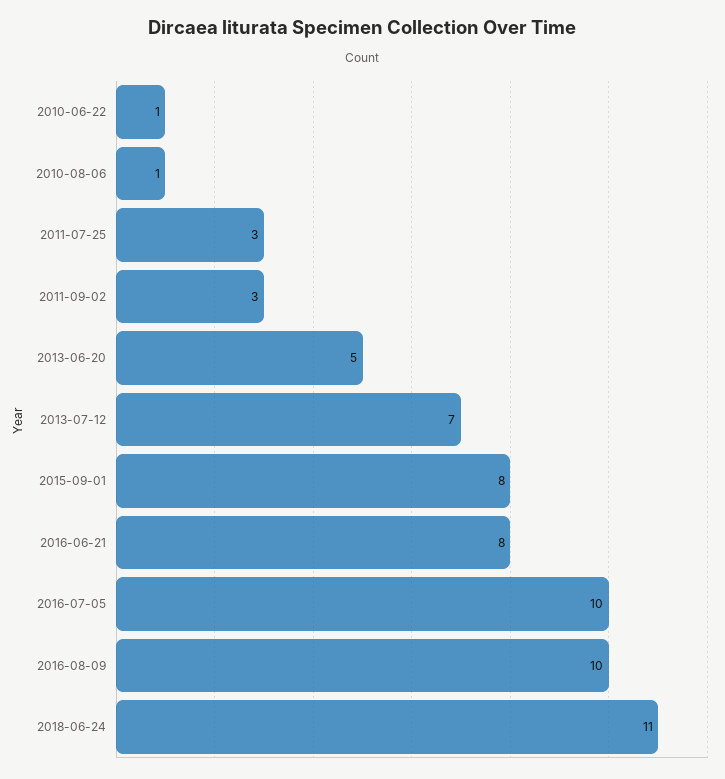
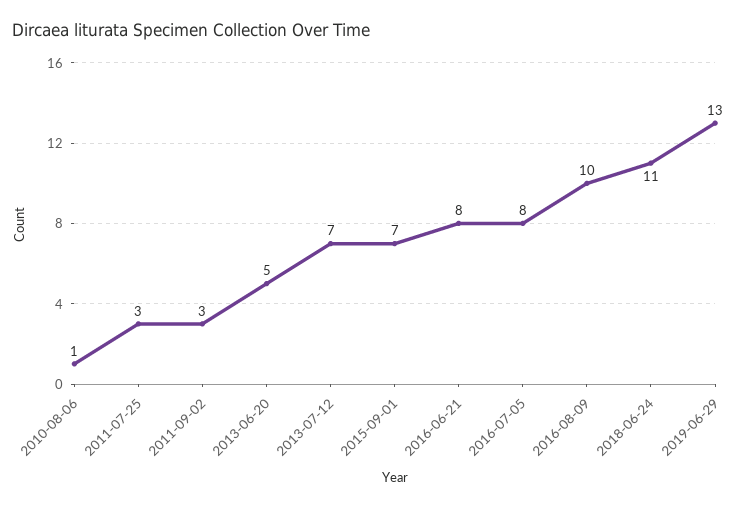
2010-06-22: 1 -> none
2015-09-01: 8 -> 7
2016-07-05: 10 -> 8
2019-06-29: none -> 13

